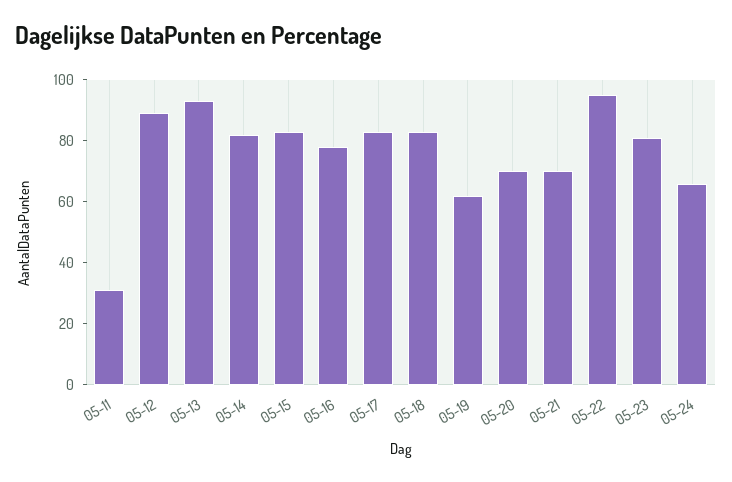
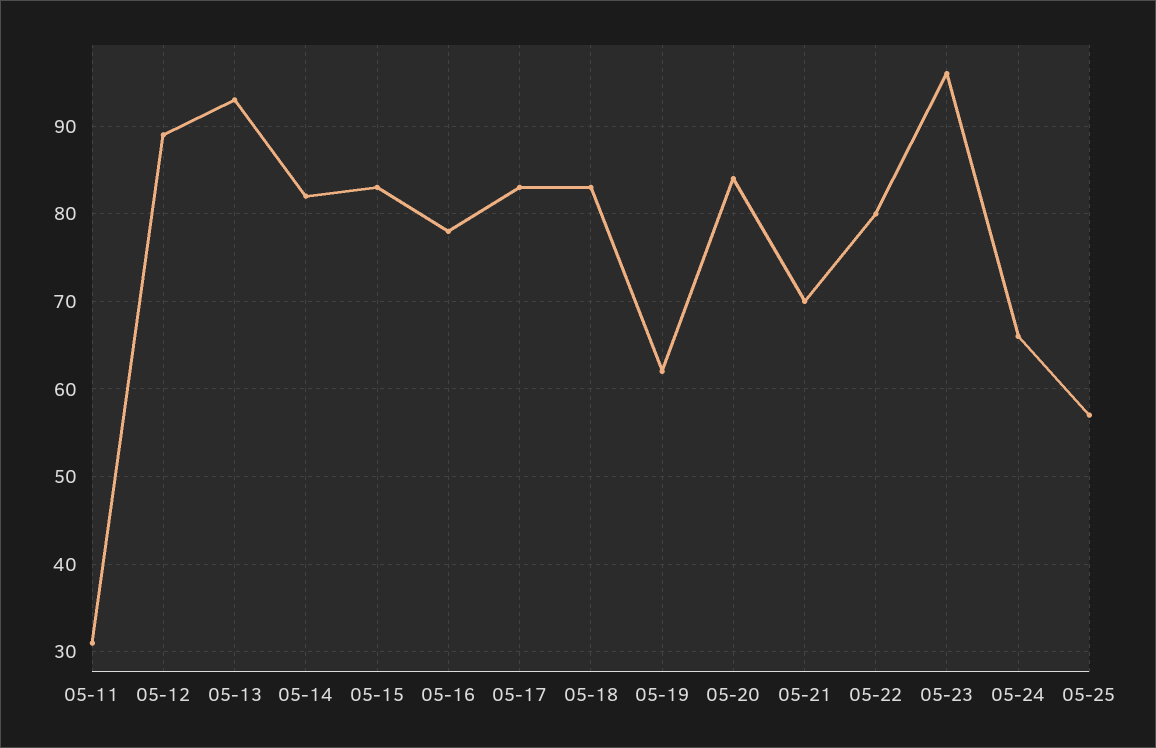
05-20: 70 -> 84
05-22: 95 -> 80
05-23: 80 -> 96
05-25: none -> 57

